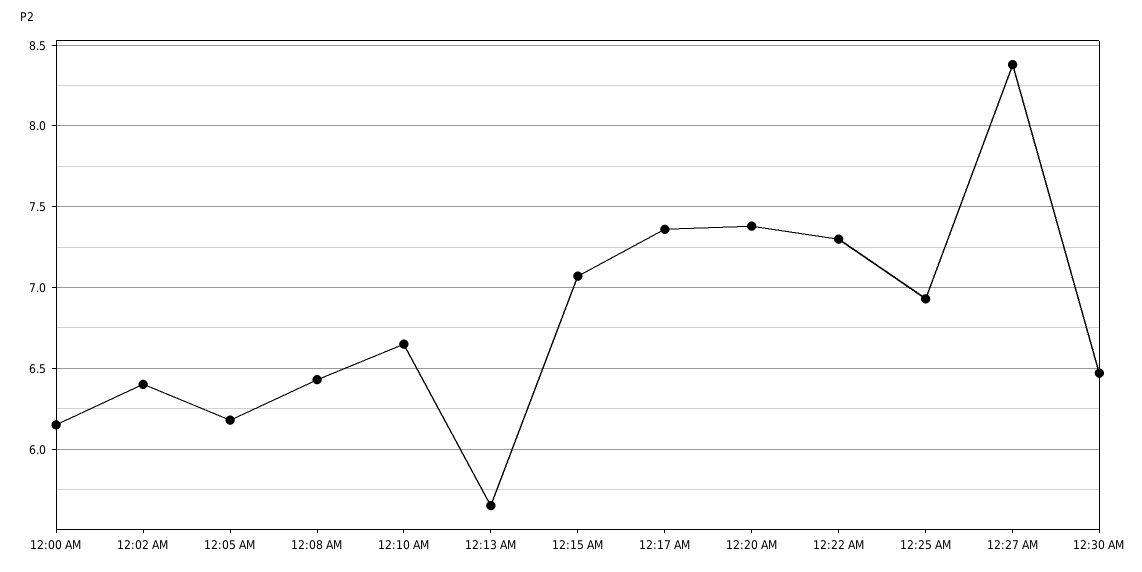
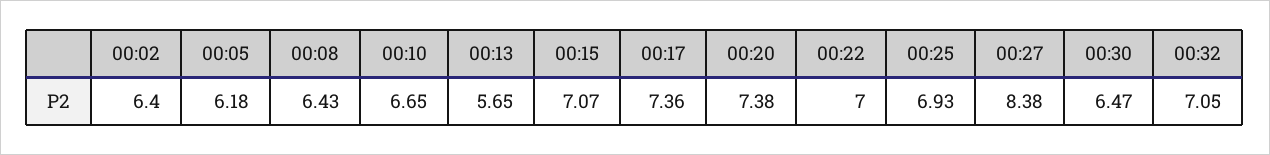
12:00 AM: 6.15 -> none
12:22 AM: 7.3 -> 7
00:32: none -> 7.05

